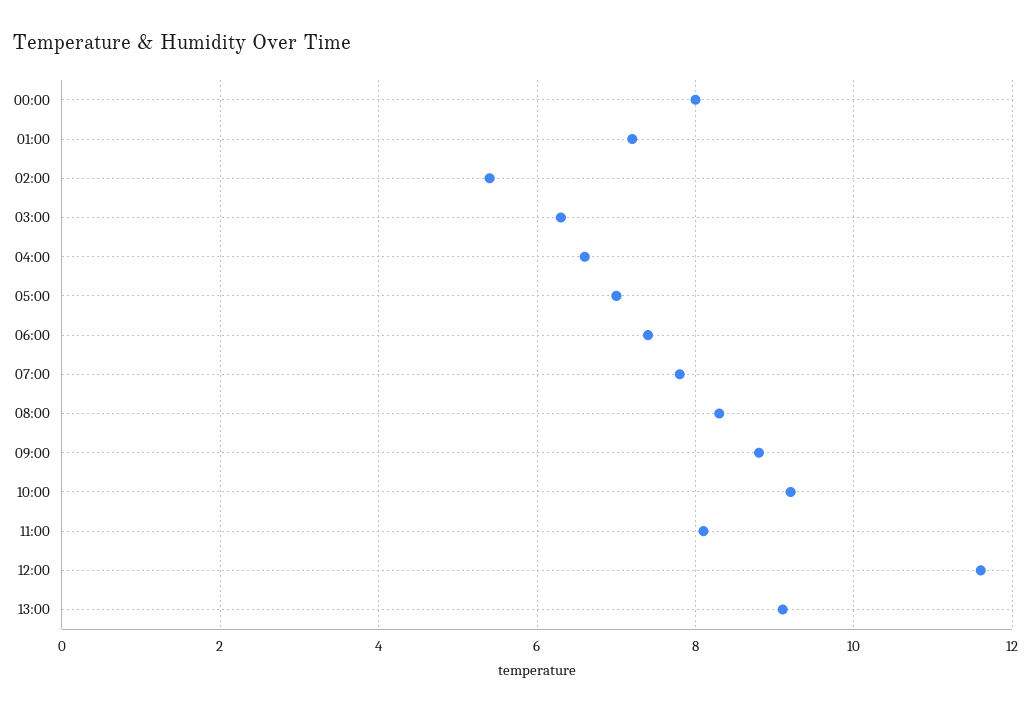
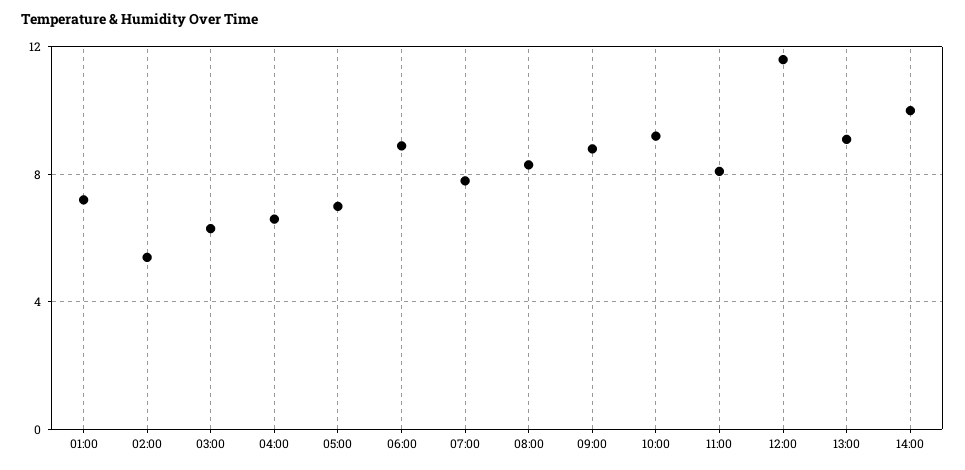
00:00: 8 -> none
06:00: 7.5 -> 9
14:00: none -> 10

